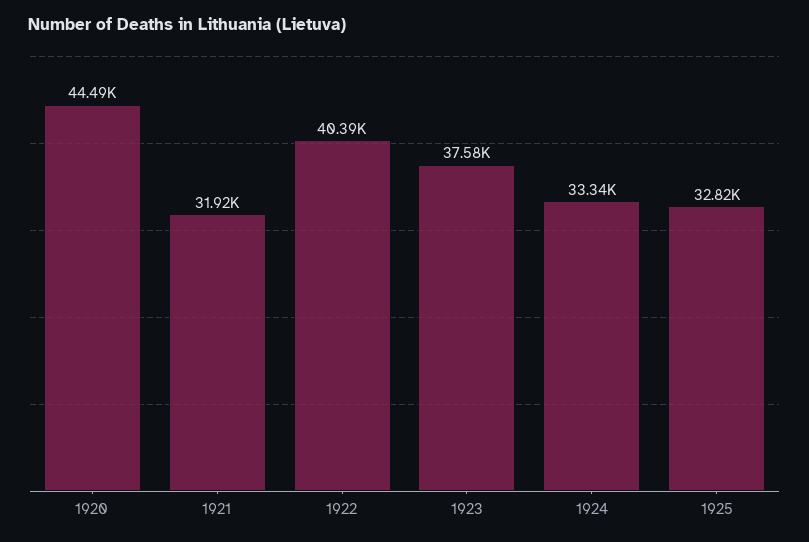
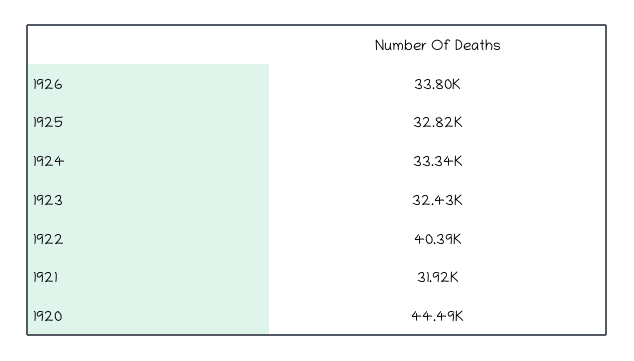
1923: 37580 -> 32430
1926: none -> 33800

